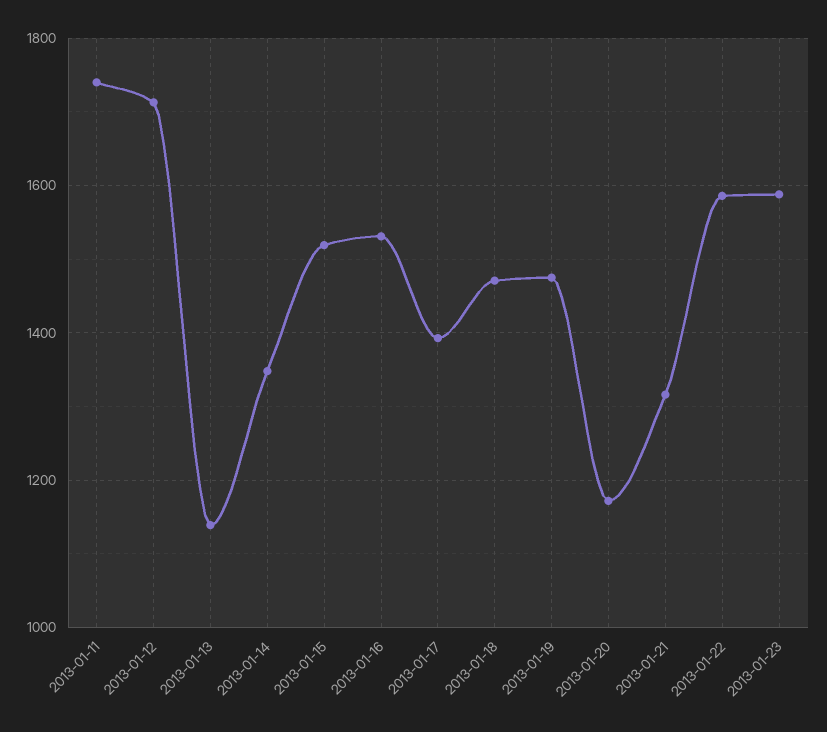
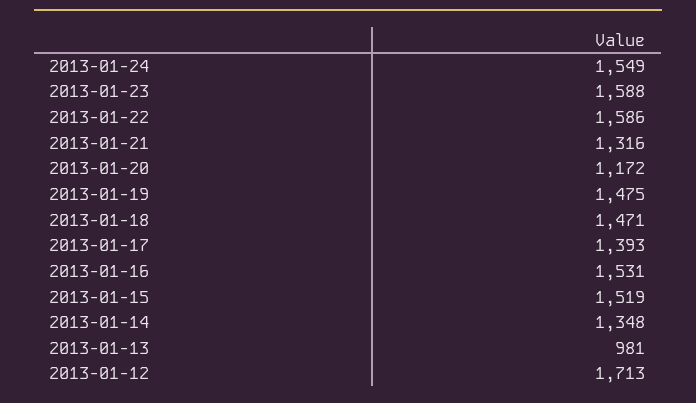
2013-01-11: 1740 -> none
2013-01-13: 1140 -> 981
2013-01-24: none -> 1549

